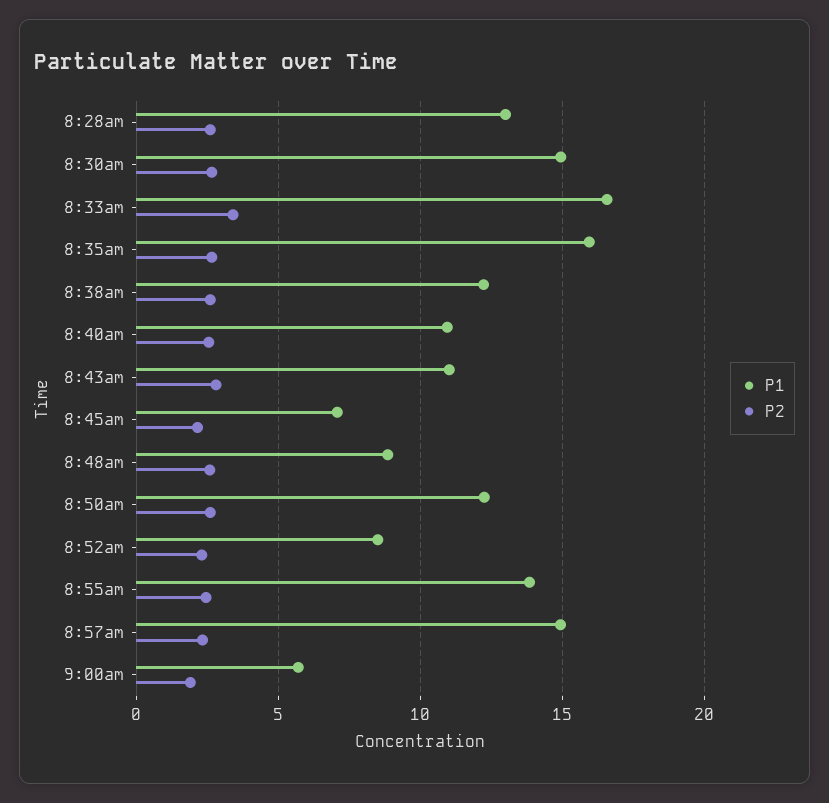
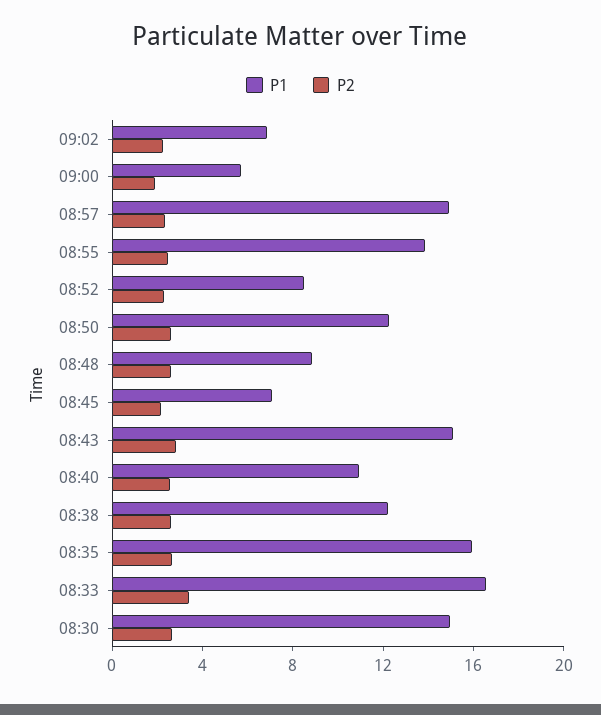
P1, 8:28am: 13 -> none
P2, 8:28am: 2.5 -> none
P1, 8:43am: 11 -> 15
P1, 09:02: none -> 7
P2, 09:02: none -> 2

